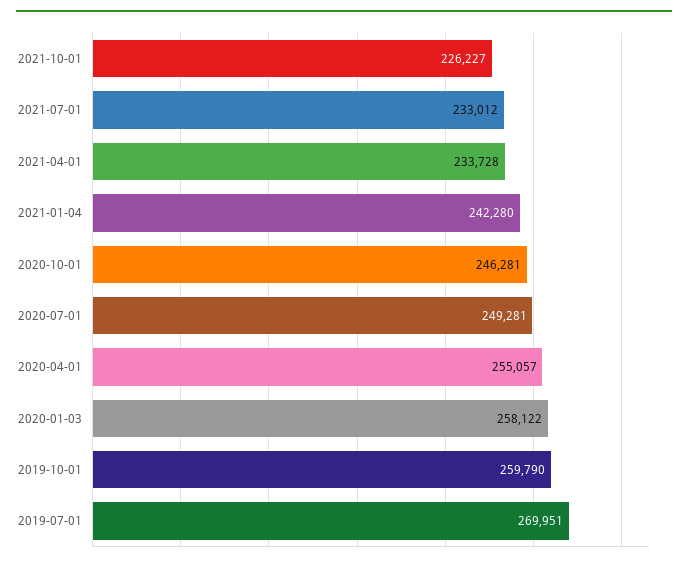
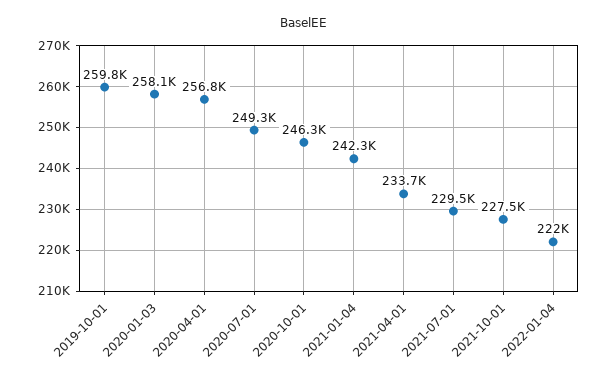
2021-10-01: 226227 -> 227500
2021-07-01: 233012 -> 229500
2020-04-01: 255057 -> 256800
2019-07-01: 269951 -> none
2022-01-04: none -> 222000

